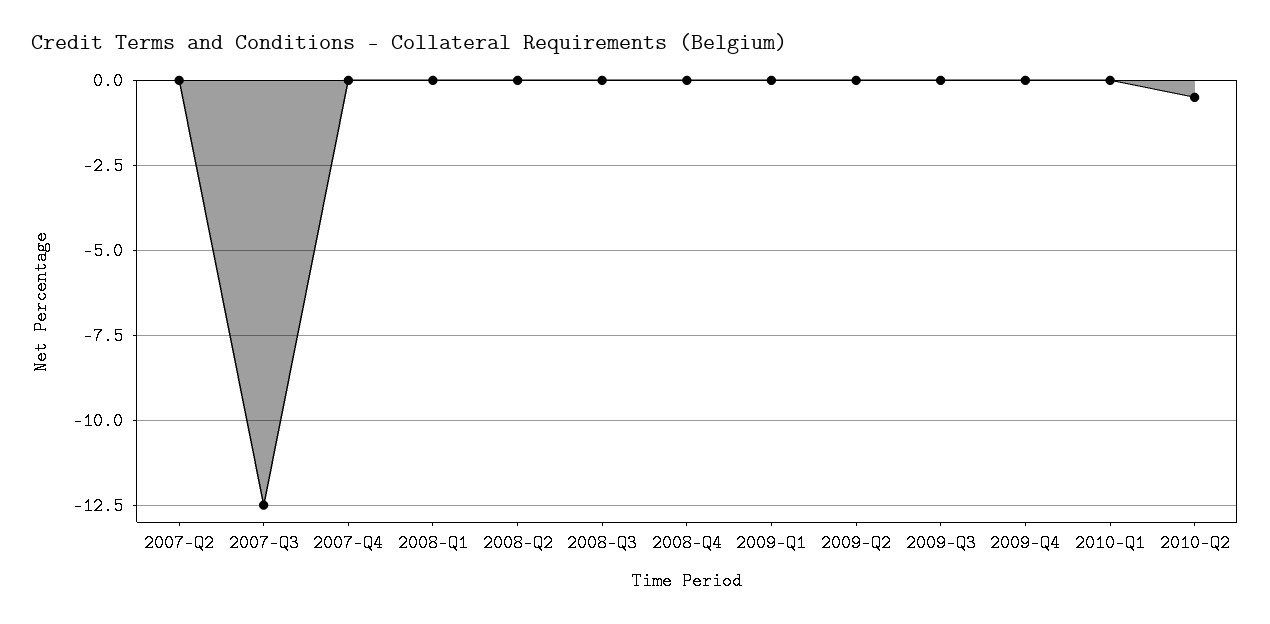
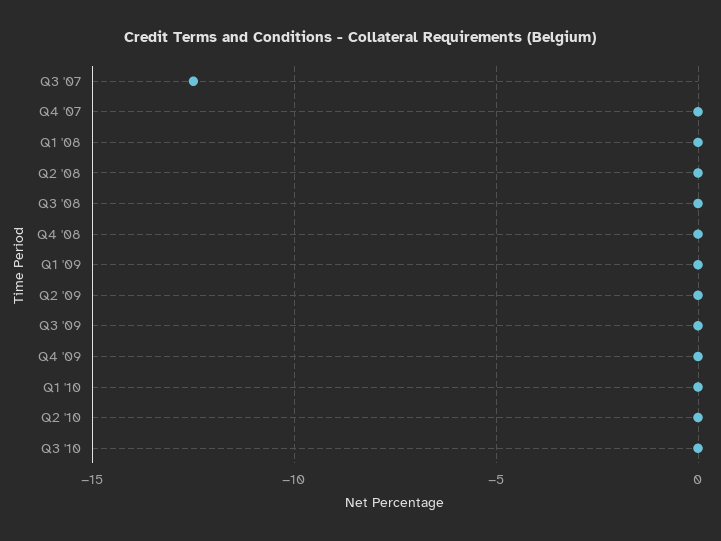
2007-Q2: 0 -> none
2010-Q2: -0.5 -> 0
Q3 '10: none -> 0

